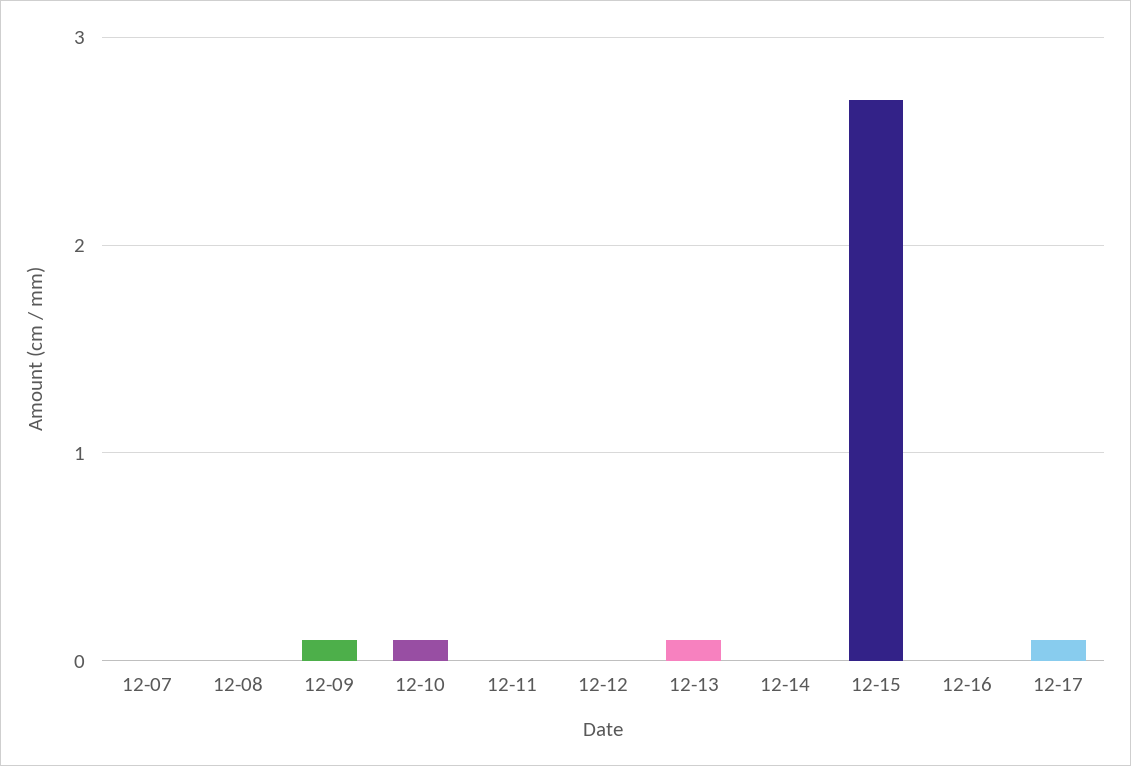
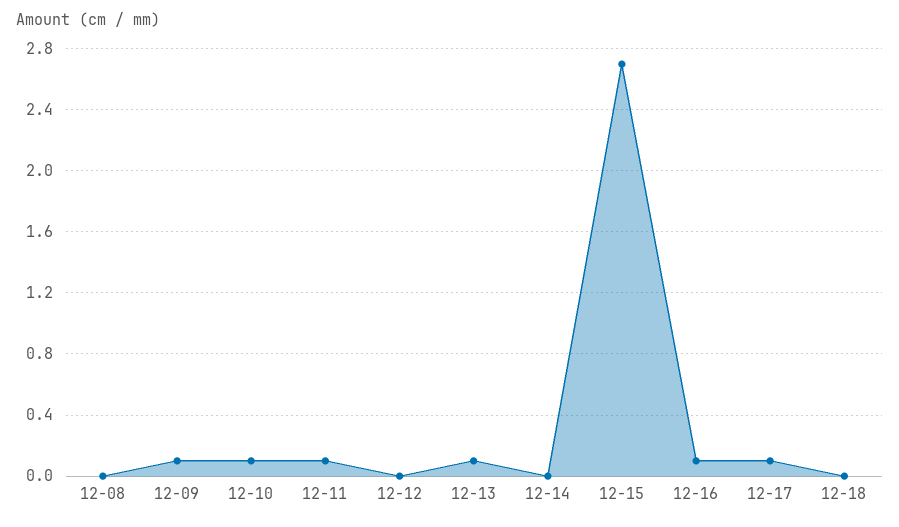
12-07: 0 -> none
12-11: 0 -> 0.1
12-16: 0 -> 0.1
12-18: none -> 0

